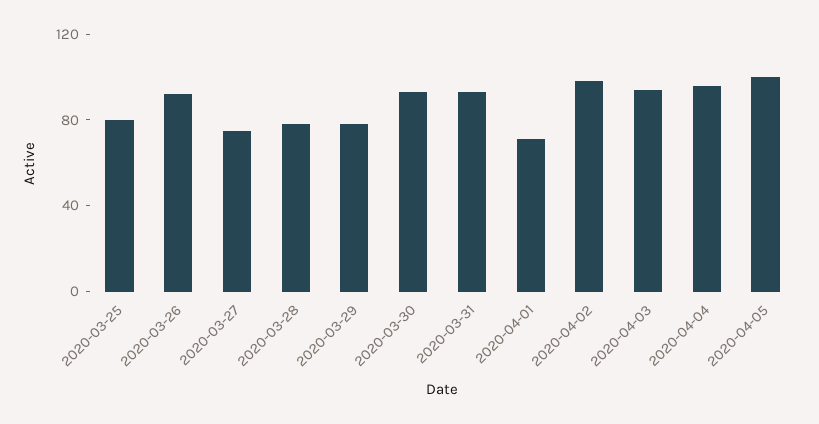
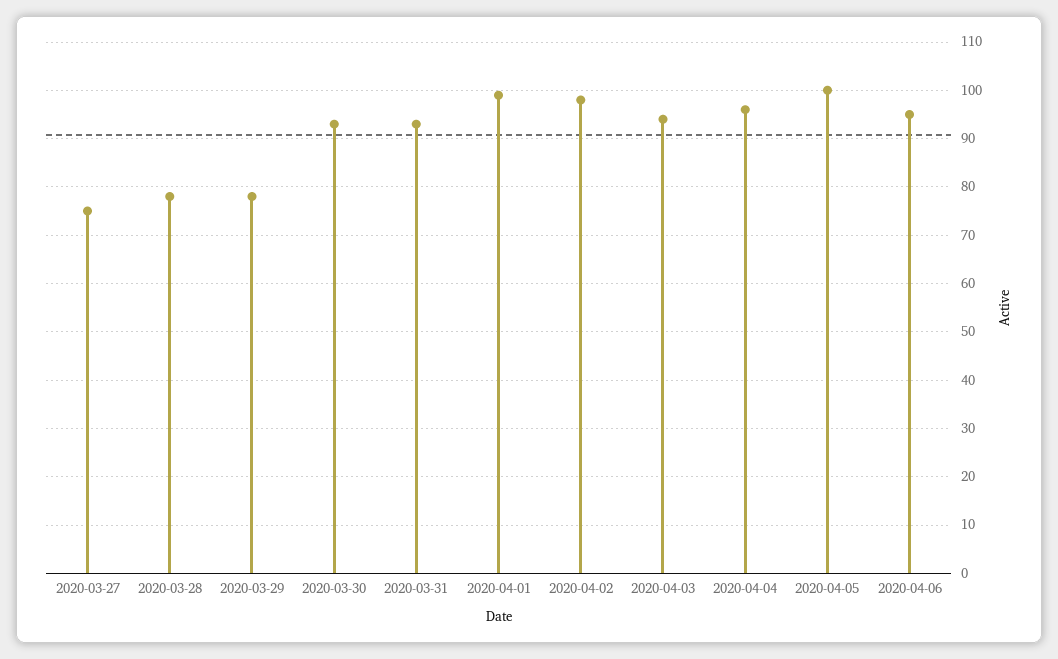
2020-03-25: 80 -> none
2020-03-26: 90 -> none
2020-04-01: 70 -> 100
2020-04-06: none -> 95

